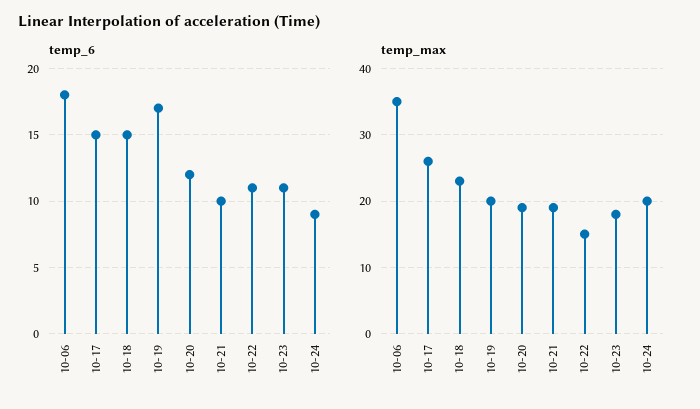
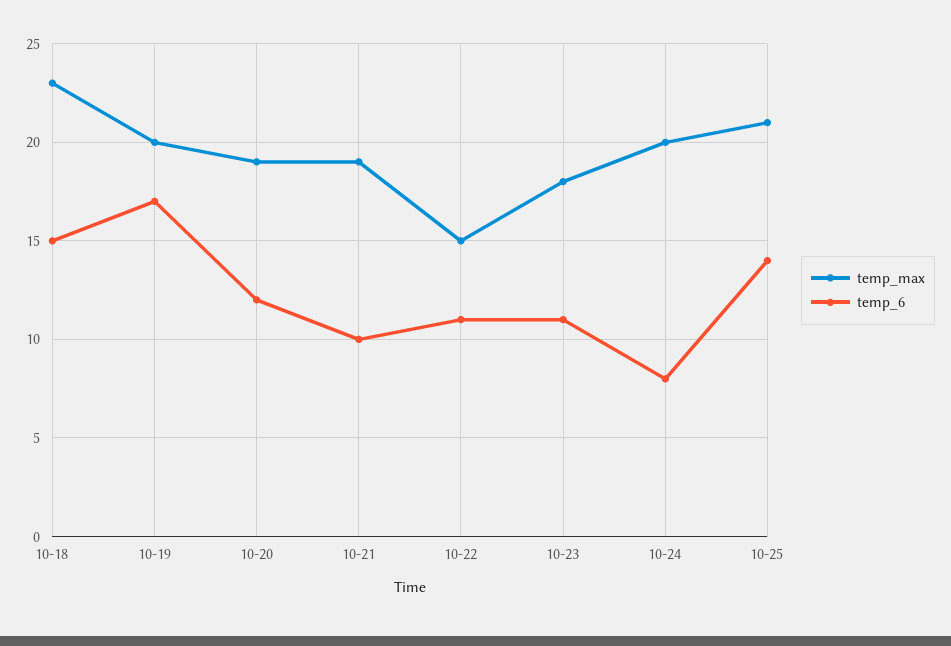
temp_6, 10-06: 18 -> none
temp_6, 10-17: 15 -> none
temp_6, 10-24: 9 -> 8
temp_max, 10-06: 35 -> none
temp_max, 10-17: 26 -> none
temp_max, 10-25: none -> 21
temp_6, 10-25: none -> 14

